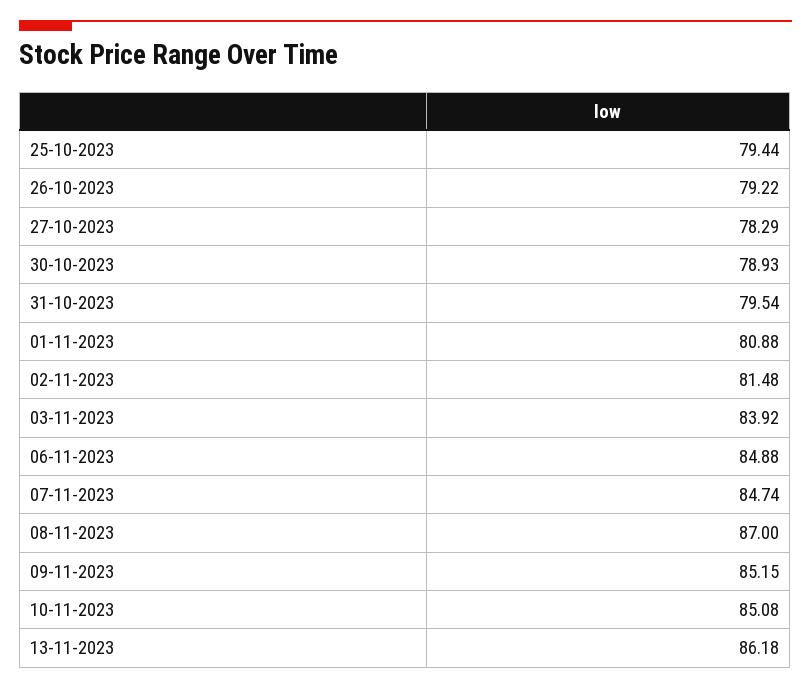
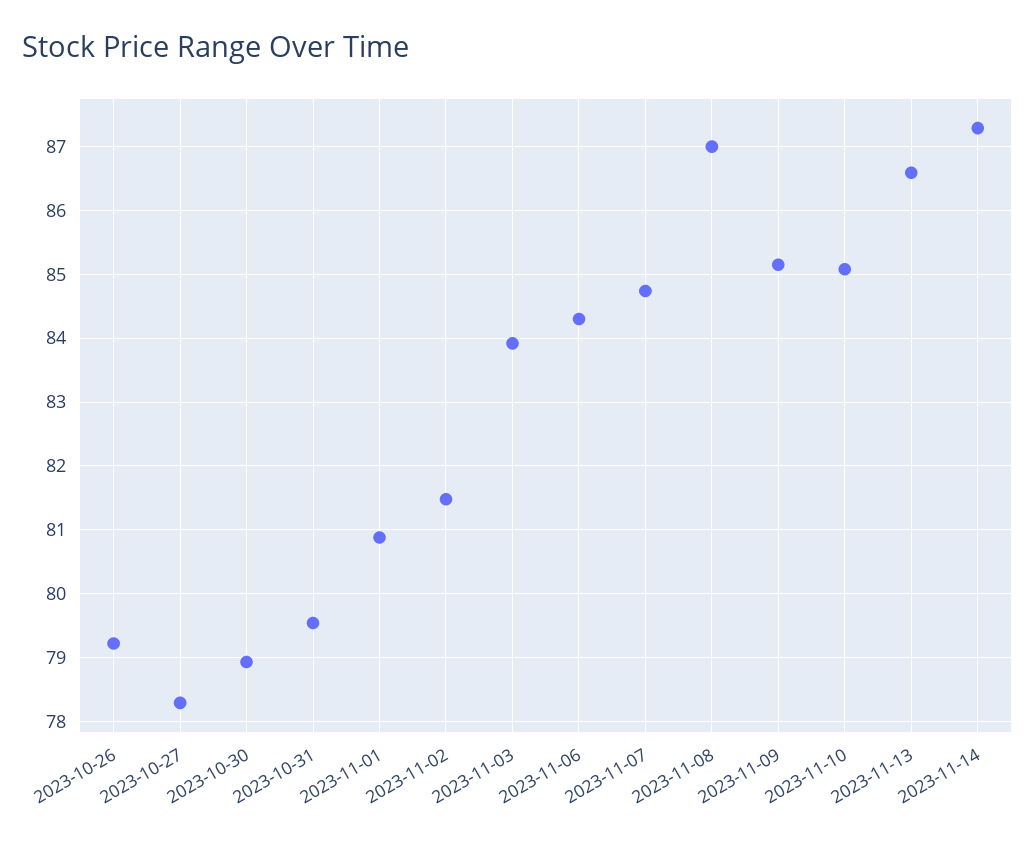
25-10-2023: 79.44 -> none
06-11-2023: 84.88 -> 84.3
13-11-2023: 86.18 -> 86.6
2023-11-14: none -> 87.3

